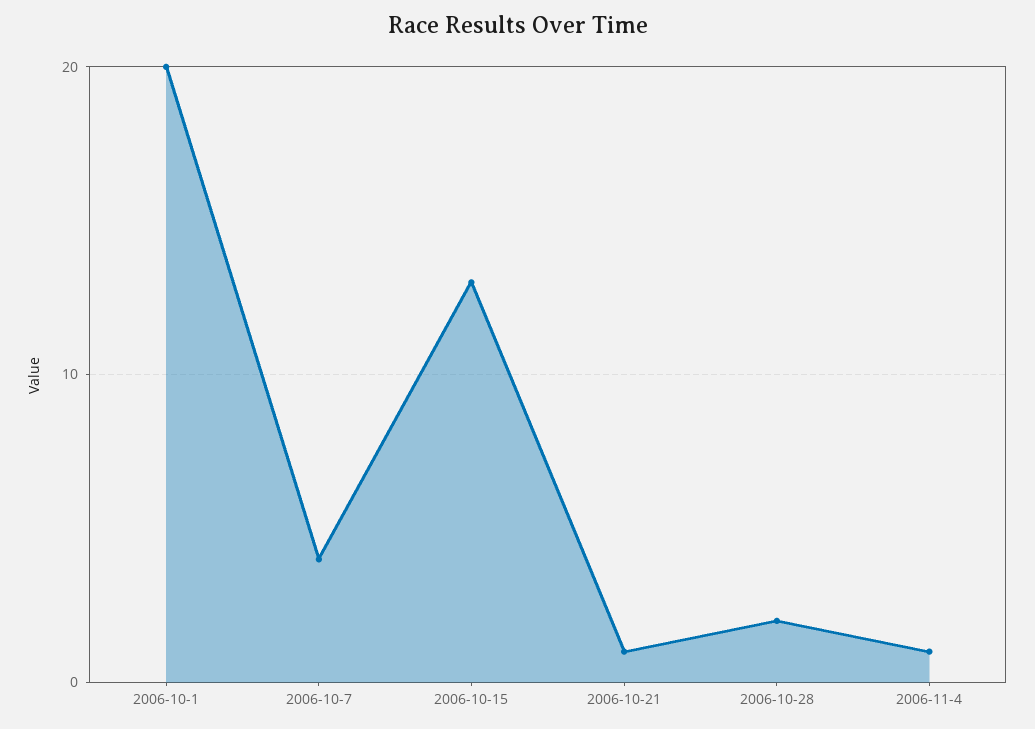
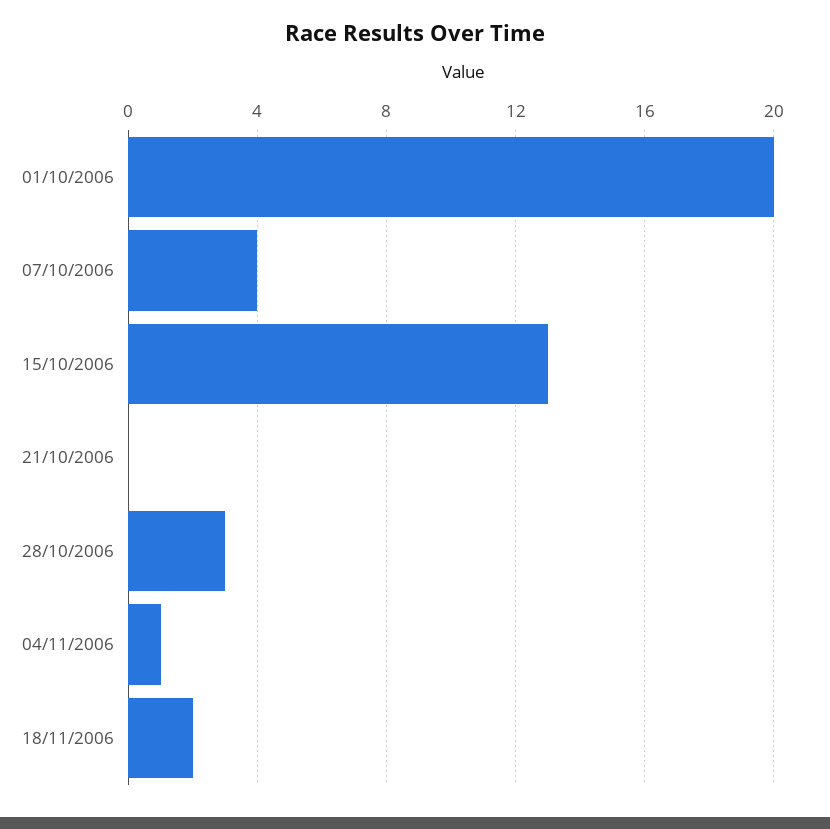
2006-10-21: 1 -> 0
2006-10-28: 2 -> 3
18/11/2006: none -> 2

